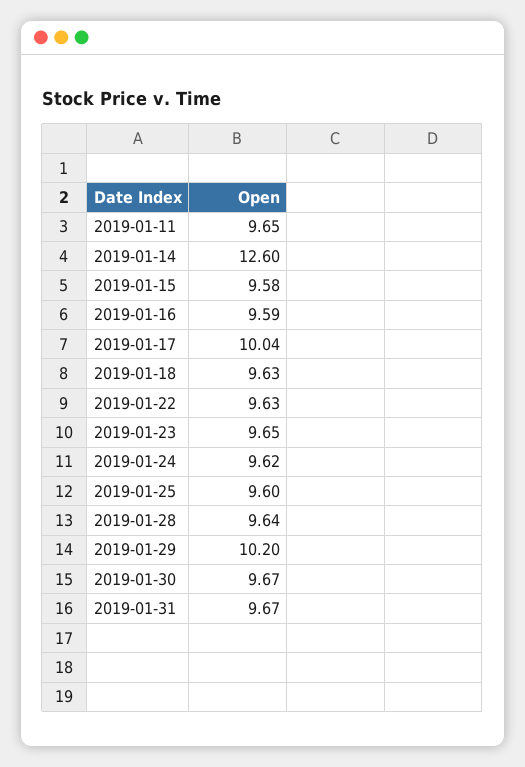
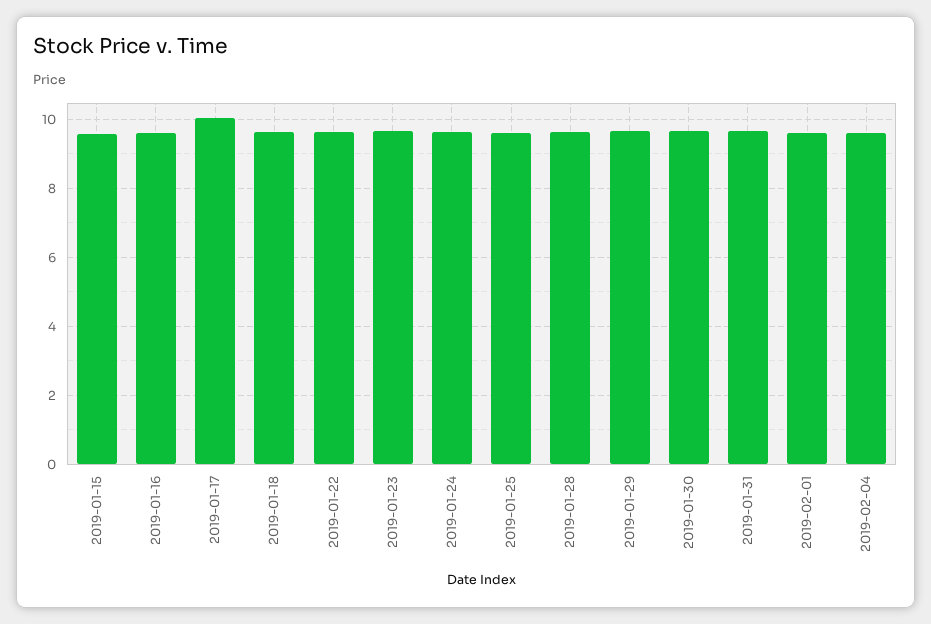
2019-01-11: 9.65 -> none
2019-01-14: 12.6 -> none
2019-01-29: 10.2 -> 9.6
2019-02-01: none -> 9.6
2019-02-04: none -> 9.6

